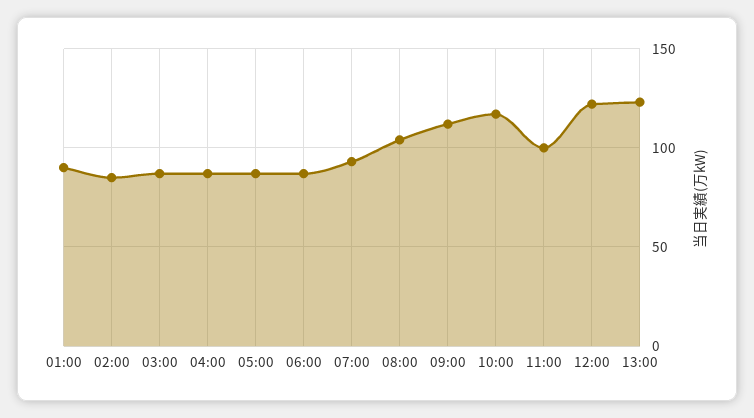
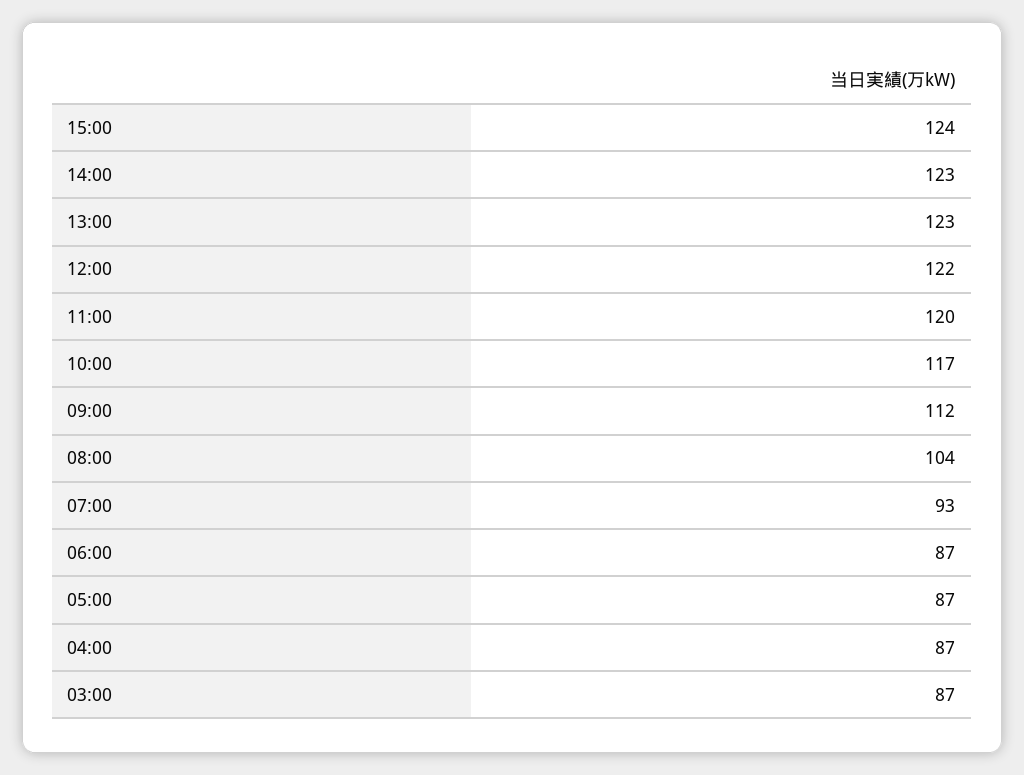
01:00: 90 -> none
02:00: 85 -> none
11:00: 100 -> 120
15:00: none -> 124
14:00: none -> 123

